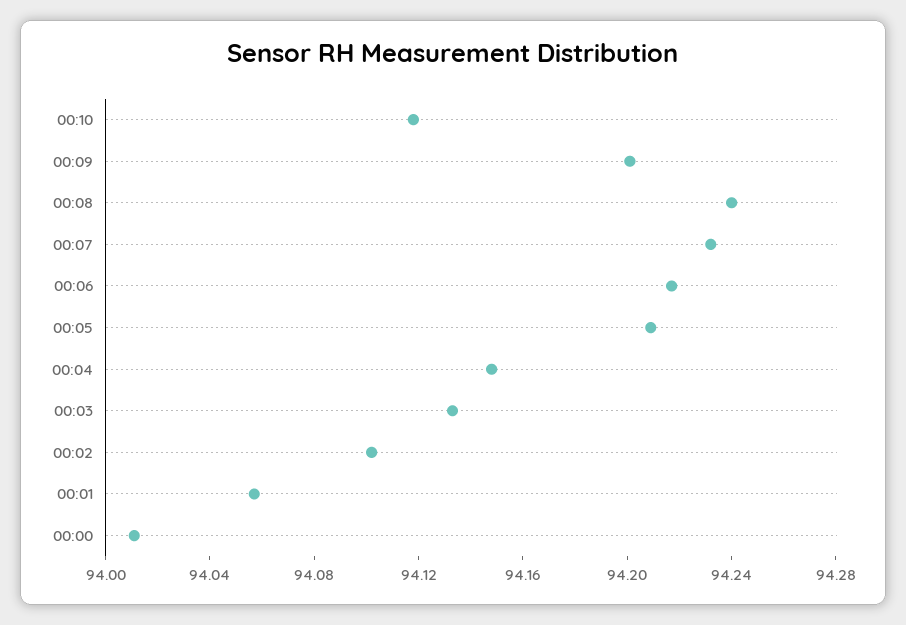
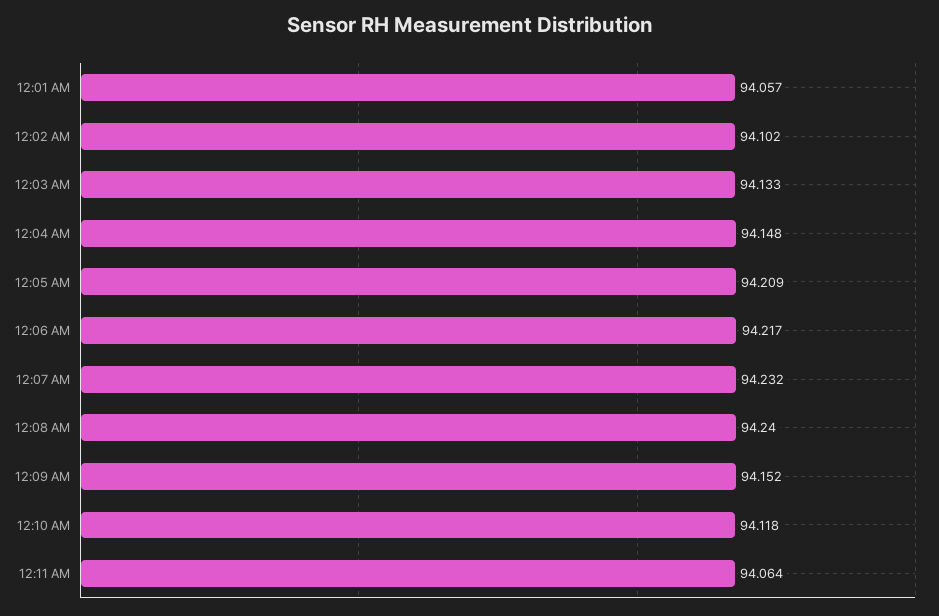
00:09: 94.2 -> 94.152
00:00: 94.01 -> none
12:11 AM: none -> 94.064

